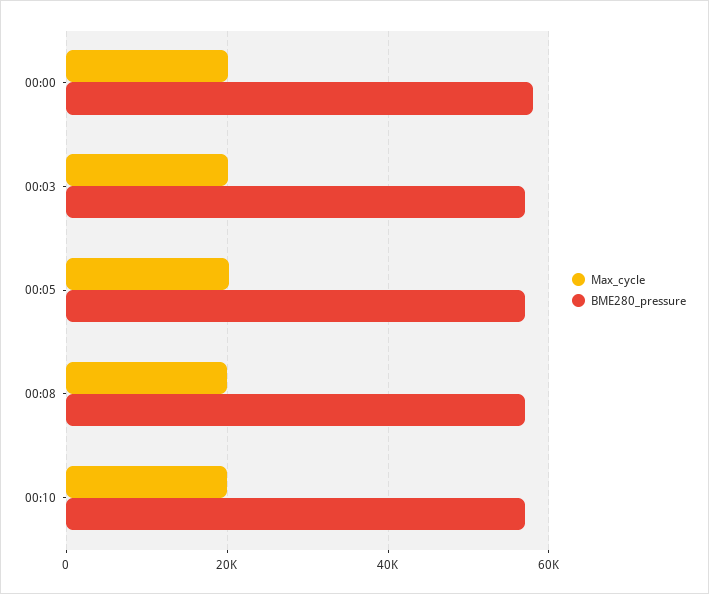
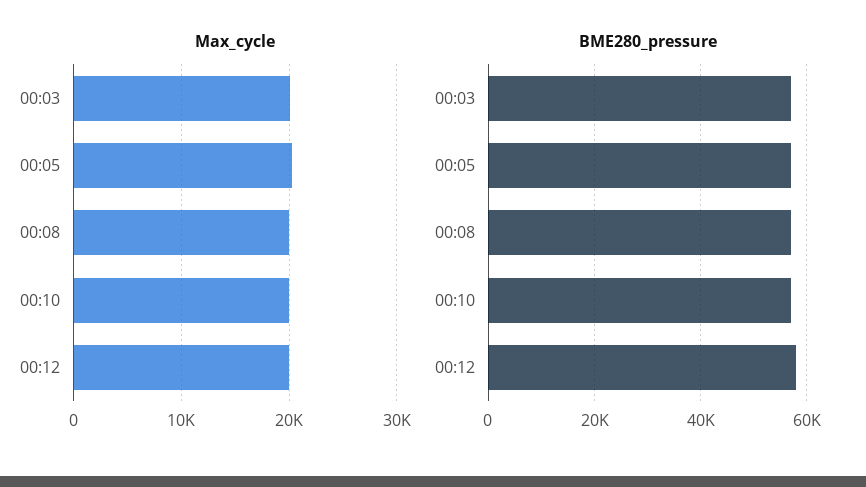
Max_cycle, 00:00: 20000 -> none
BME280_pressure, 00:00: 58000 -> none
Max_cycle, 00:12: none -> 20000
BME280_pressure, 00:12: none -> 58000

